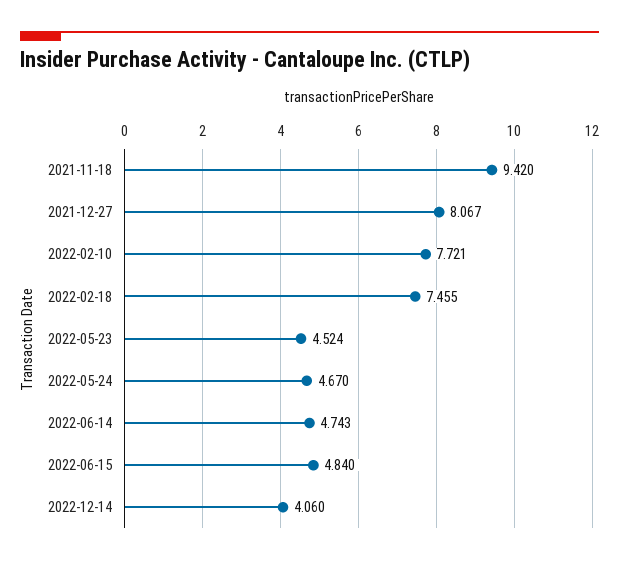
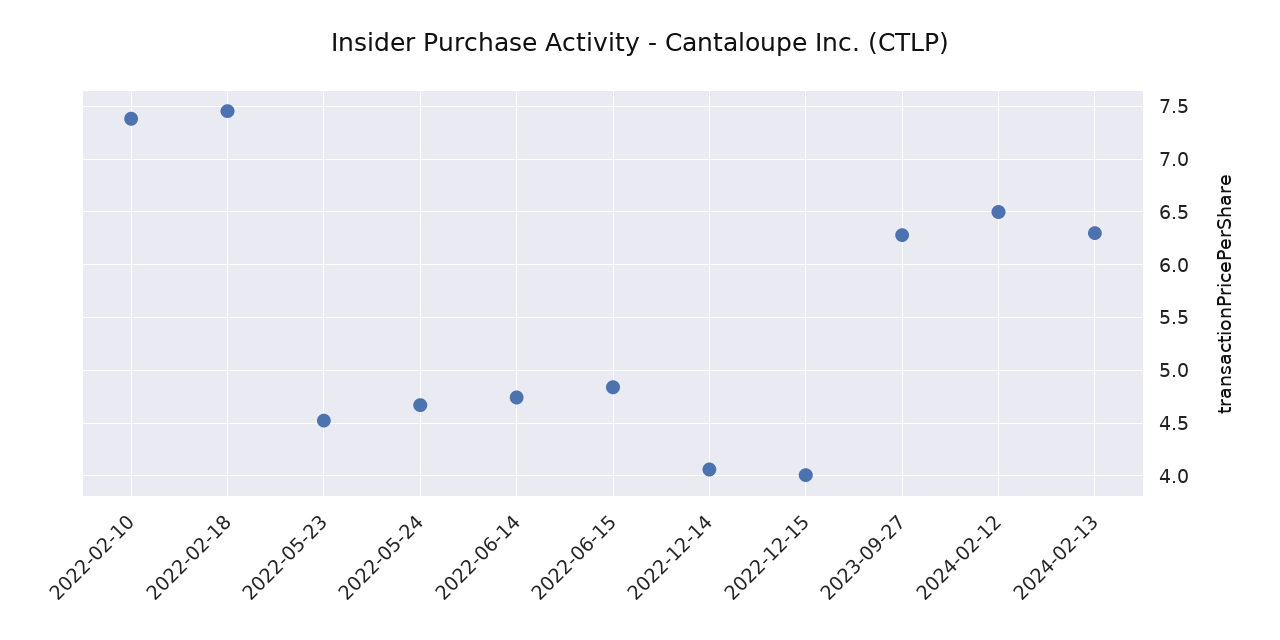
2021-11-18: 9.42 -> none
2021-12-27: 8.067 -> none
2022-02-10: 7.721 -> 7.4
2022-12-15: none -> 4
2023-09-27: none -> 6.3
2024-02-12: none -> 6.5
2024-02-13: none -> 6.3

